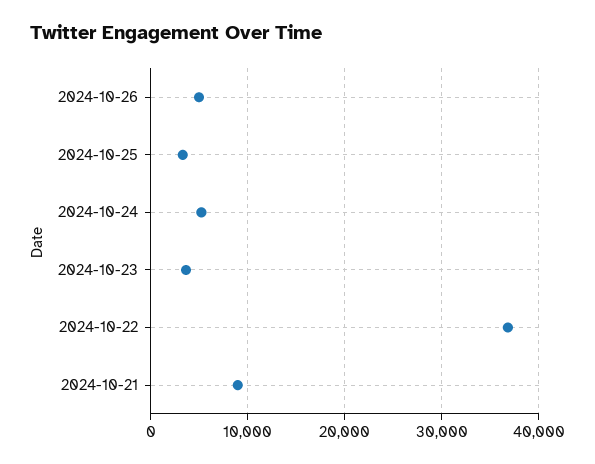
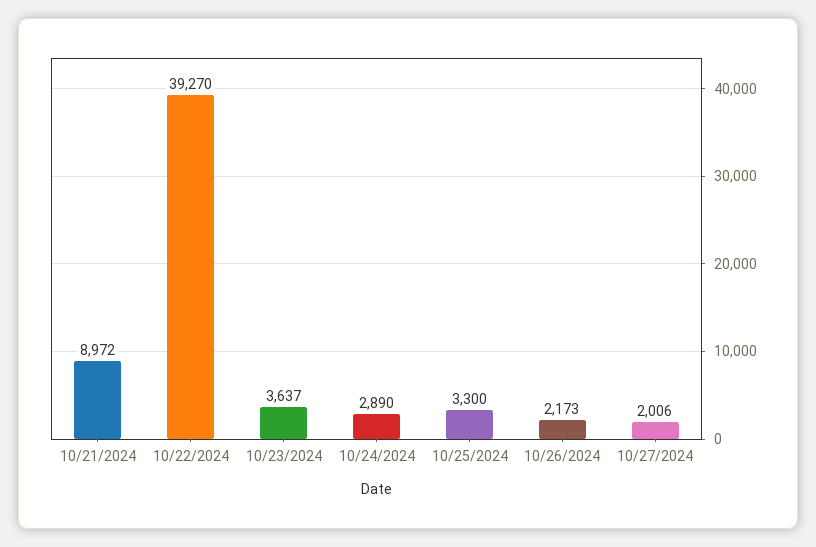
2024-10-26: 5000 -> 2173
2024-10-24: 5000 -> 2890
2024-10-22: 37000 -> 39270
10/27/2024: none -> 2006

